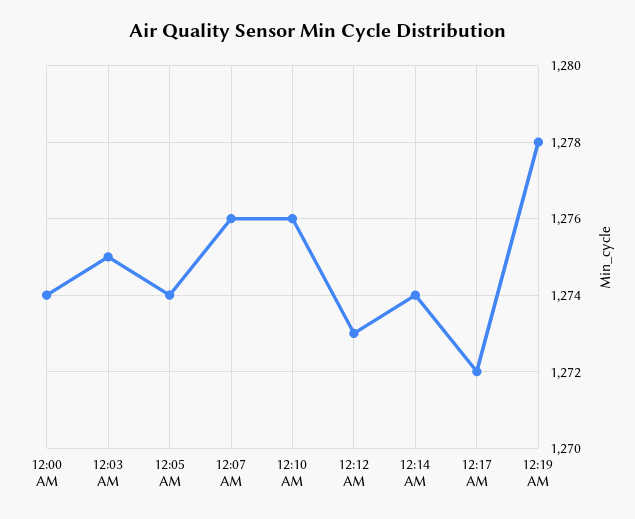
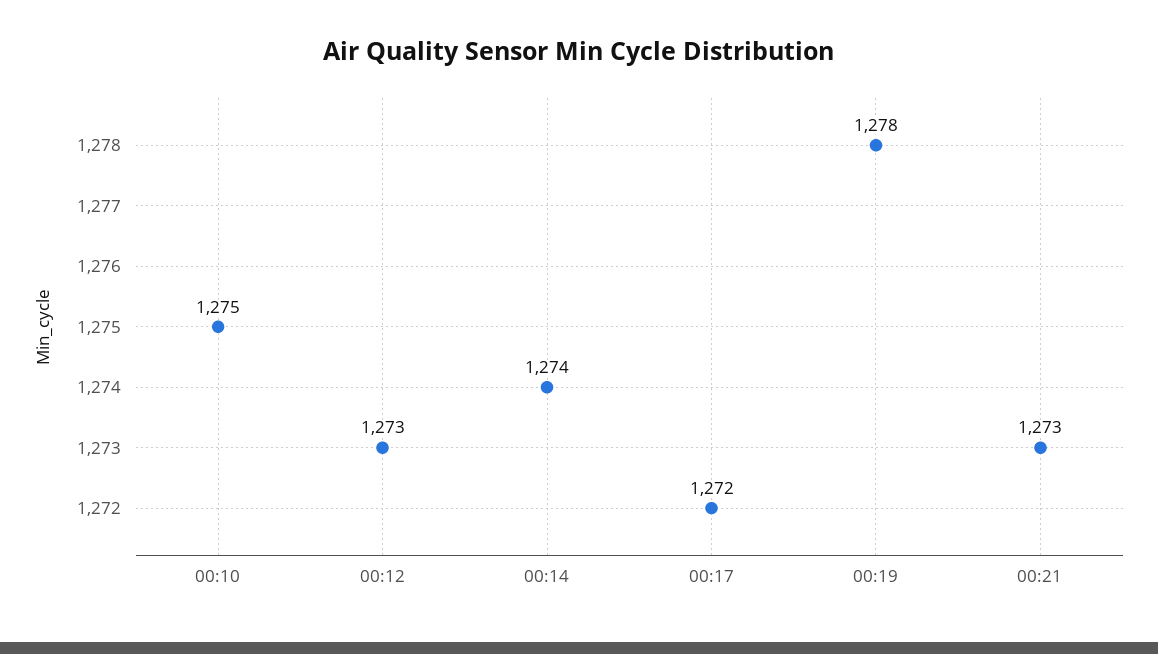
12:00 AM: 1274 -> none
12:03 AM: 1275 -> none
12:05 AM: 1274 -> none
12:07 AM: 1276 -> none
12:10 AM: 1276 -> 1275
00:21: none -> 1273

